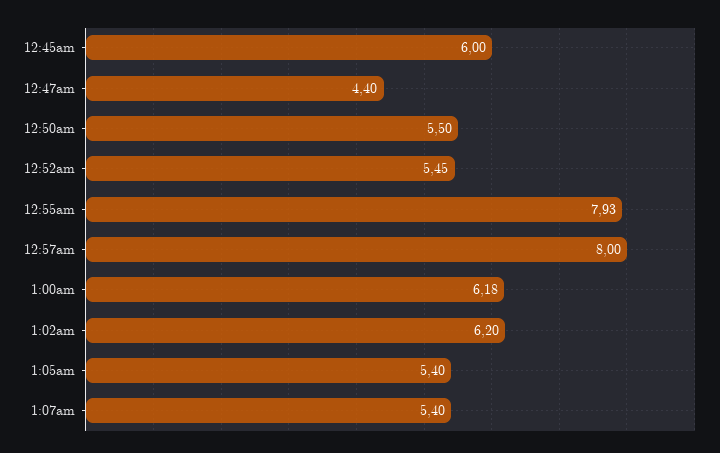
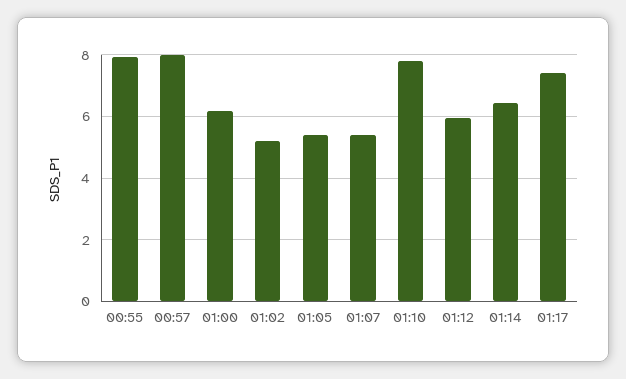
12:45am: 6 -> none
12:47am: 4.4 -> none
12:50am: 5.5 -> none
12:52am: 5.45 -> none
1:02am: 6.2 -> 5.2
01:10: none -> 7.8
01:12: none -> 6
01:14: none -> 6.4
01:17: none -> 7.4

